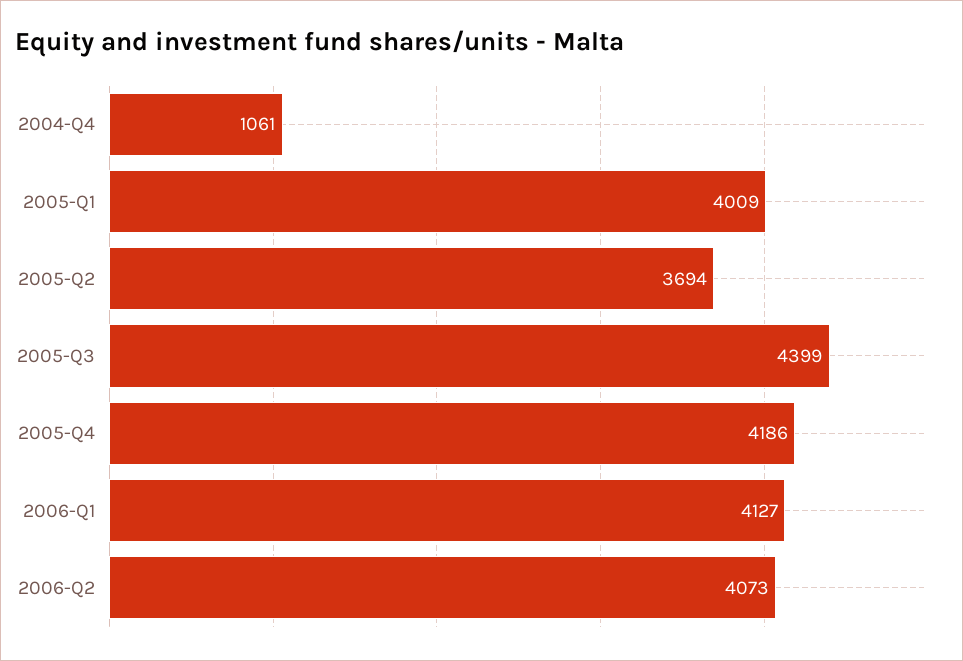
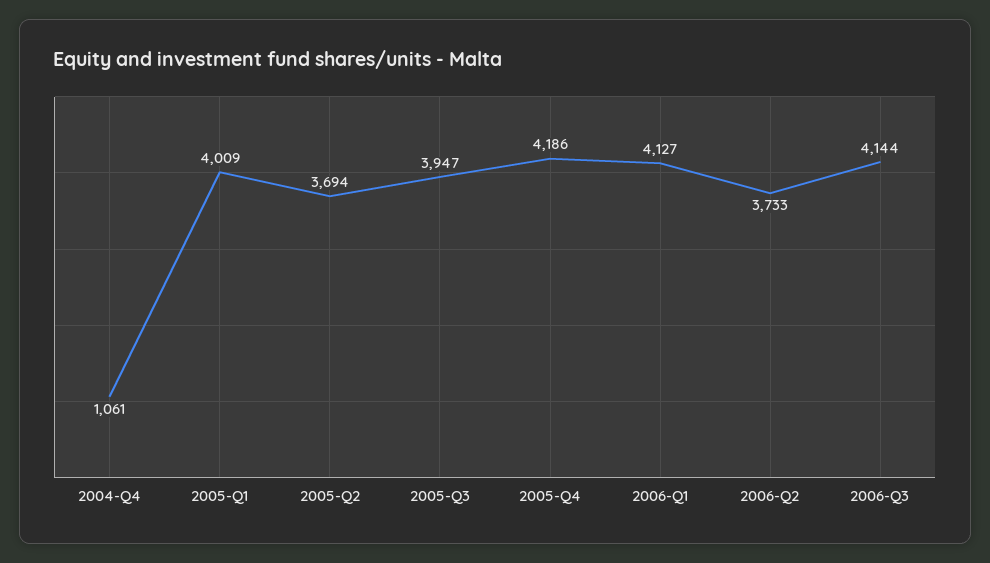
2005-Q3: 4399 -> 3947
2006-Q2: 4073 -> 3733
2006-Q3: none -> 4144

